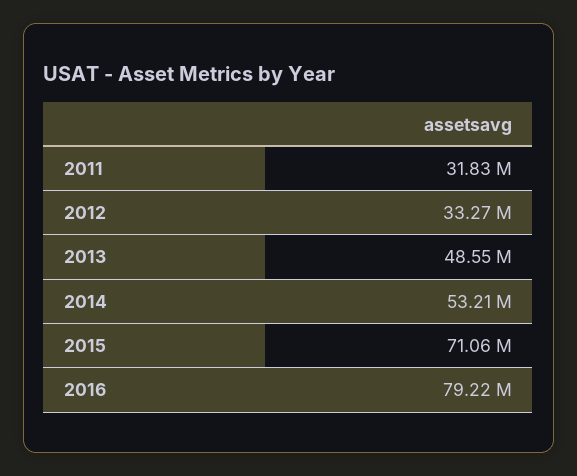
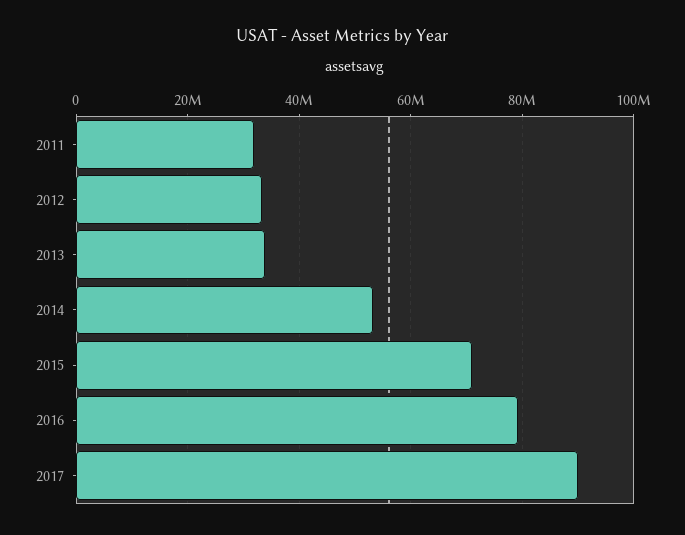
2013: 48550000 -> 34000000
2017: none -> 90000000

